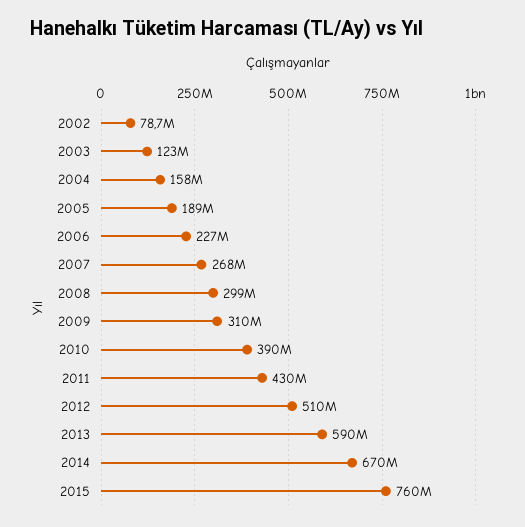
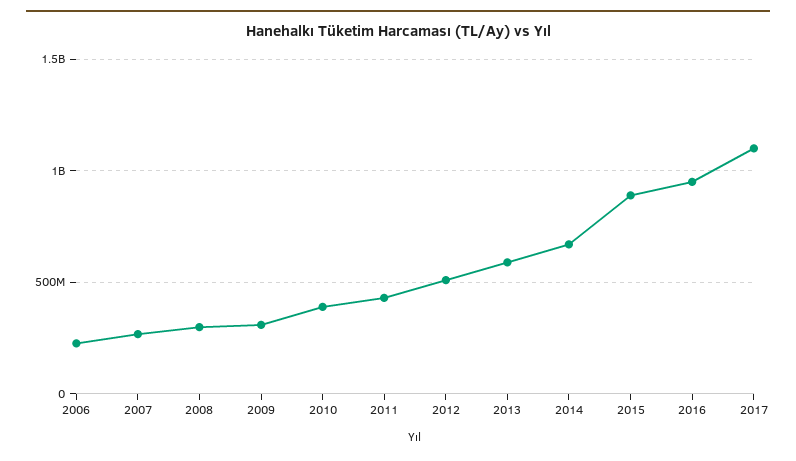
2002: 78700000 -> none
2003: 123000000 -> none
2004: 158000000 -> none
2005: 189000000 -> none
2015: 760000000 -> 900000000
2016: none -> 950000000
2017: none -> 1100000000

